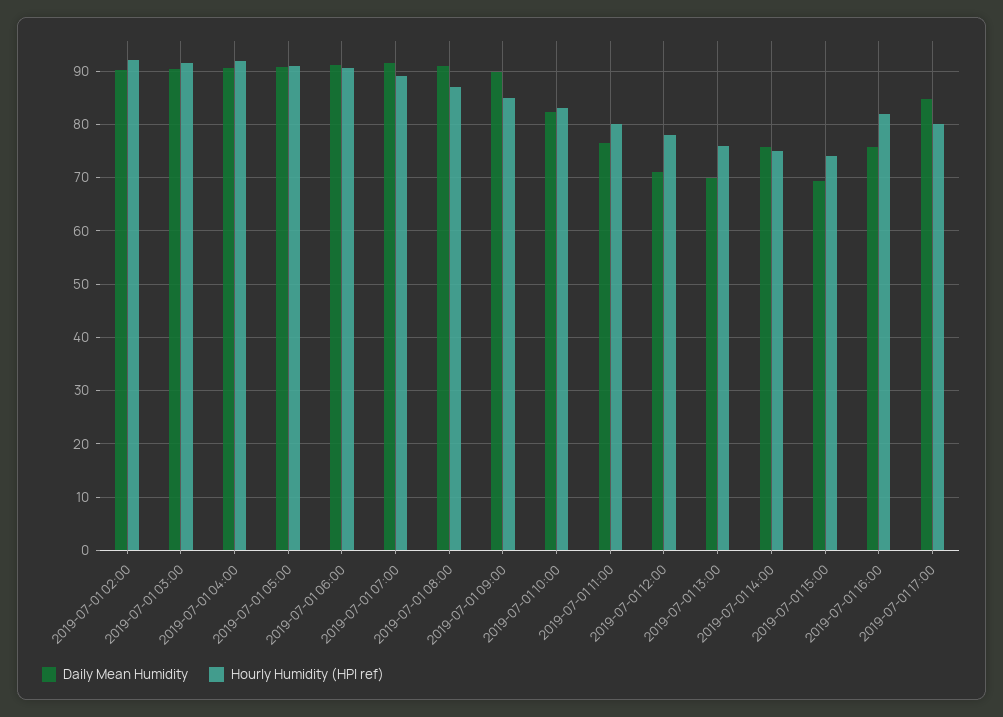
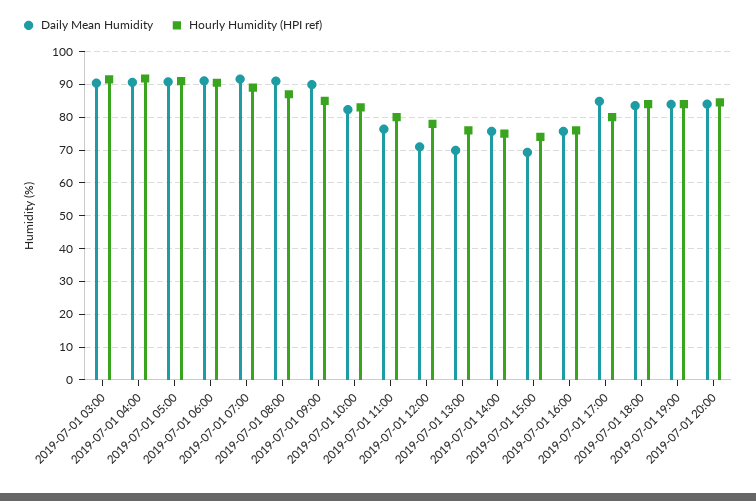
Daily Mean Humidity, 2019-07-01 02:00: 90 -> none
Hourly Humidity (HPI ref), 2019-07-01 02:00: 92 -> none
Hourly Humidity (HPI ref), 2019-07-01 16:00: 82 -> 76
Daily Mean Humidity, 2019-07-01 18:00: none -> 84
Hourly Humidity (HPI ref), 2019-07-01 18:00: none -> 84
Daily Mean Humidity, 2019-07-01 19:00: none -> 84
Hourly Humidity (HPI ref), 2019-07-01 19:00: none -> 84
Daily Mean Humidity, 2019-07-01 20:00: none -> 84
Hourly Humidity (HPI ref), 2019-07-01 20:00: none -> 84

